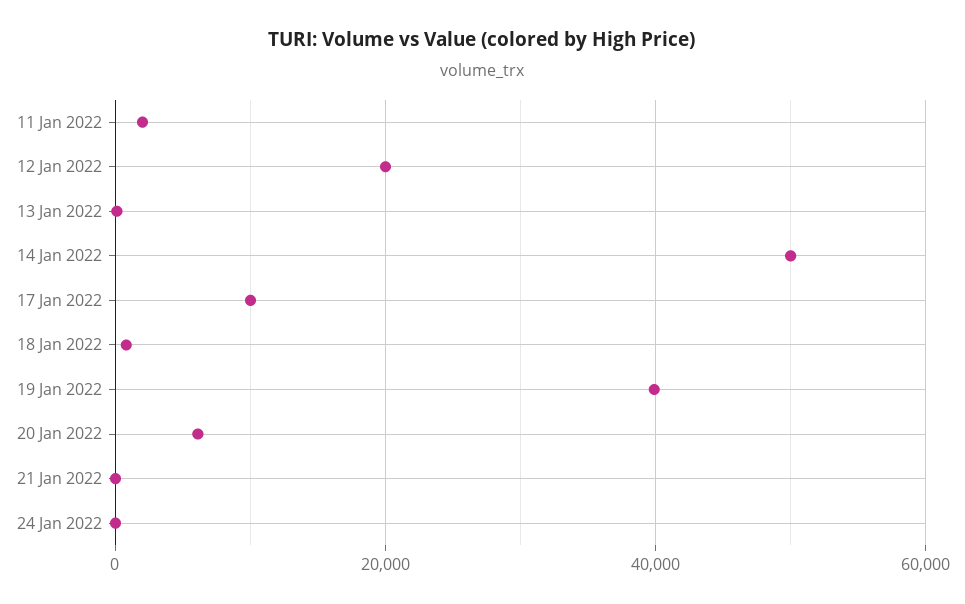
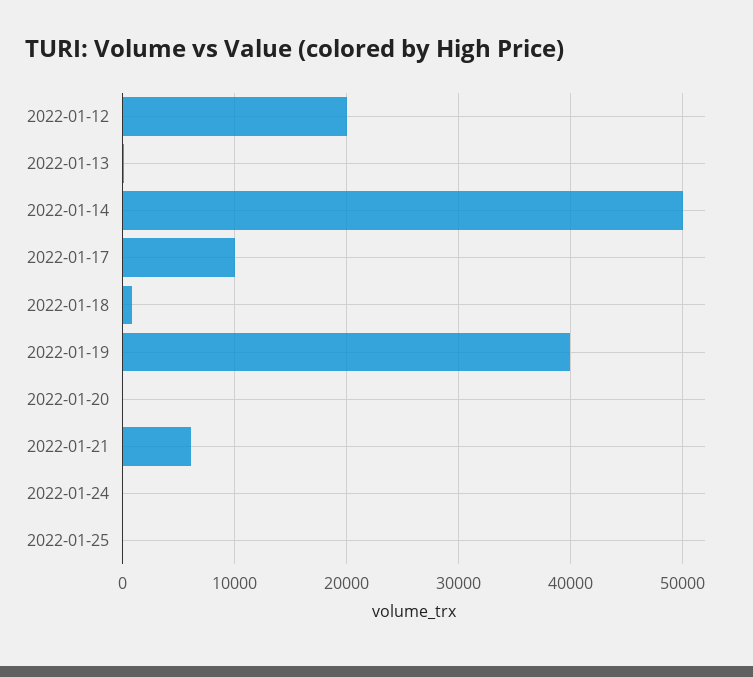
11 Jan 2022: 2000 -> none
20 Jan 2022: 6000 -> 0
21 Jan 2022: 0 -> 6000
2022-01-25: none -> 0

